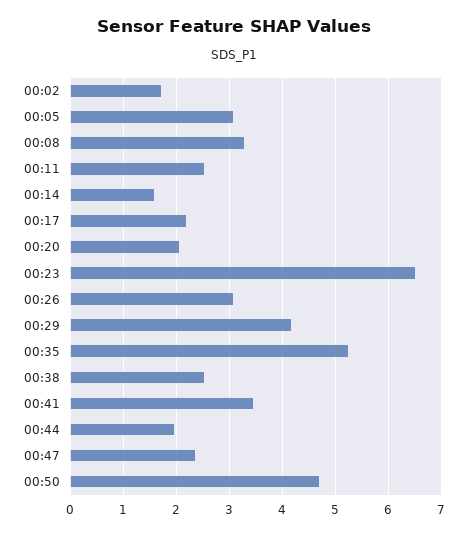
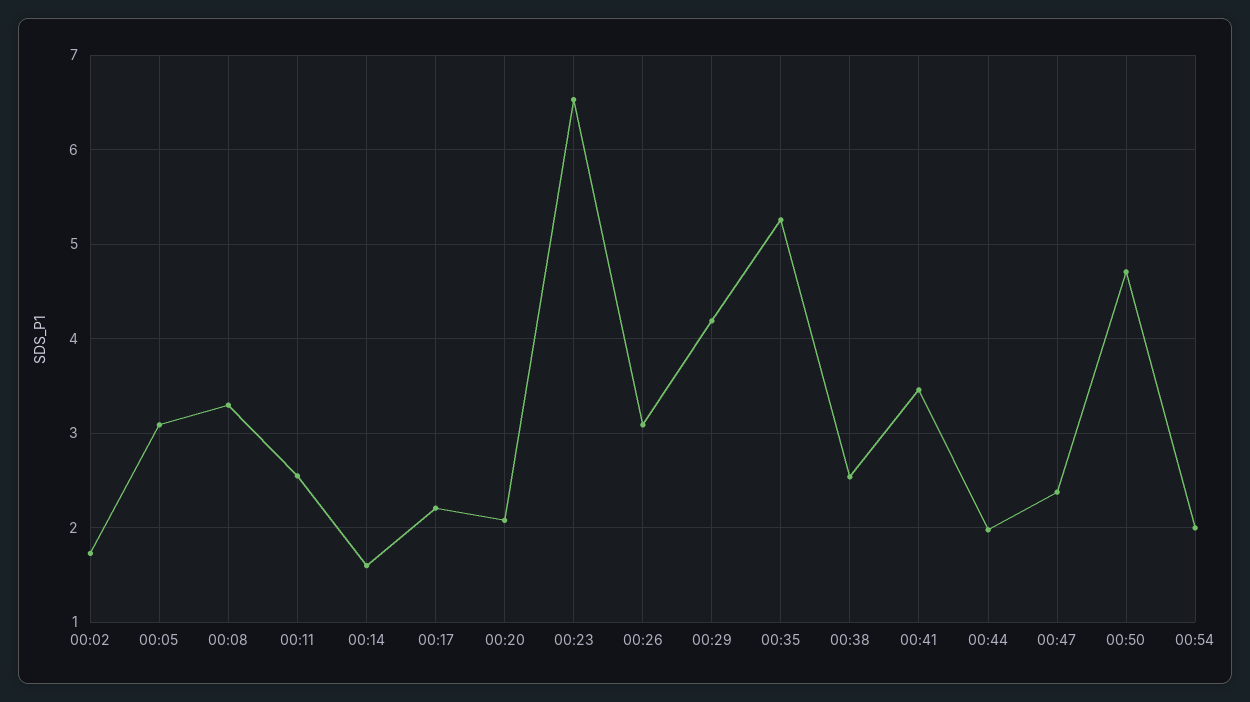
00:54: none -> 2

